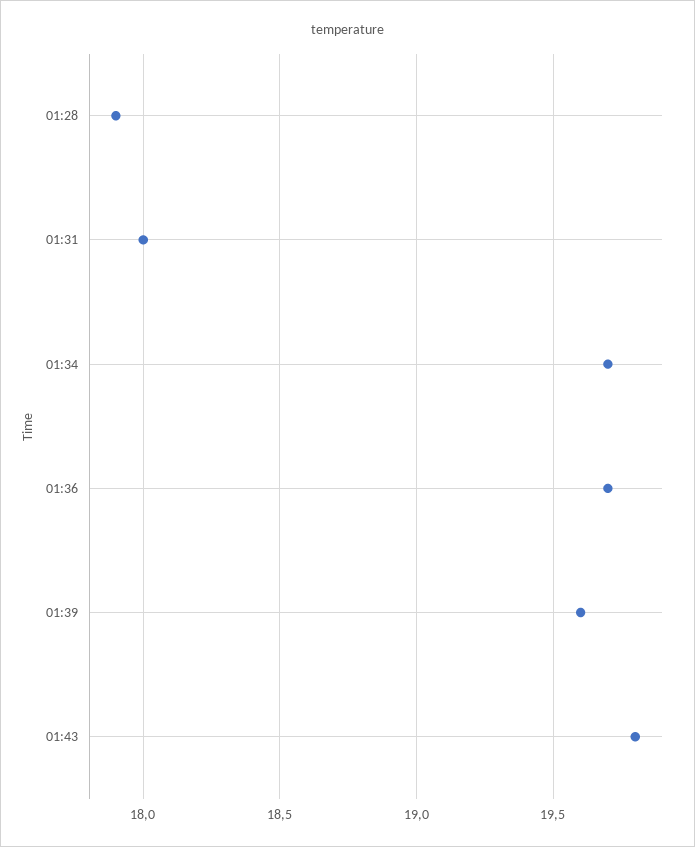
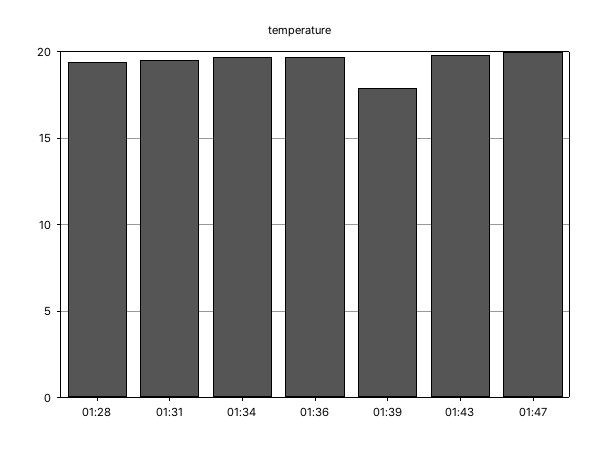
01:28: 17.9 -> 19.5
01:31: 18 -> 19.5
01:39: 19.6 -> 18
01:47: none -> 20

